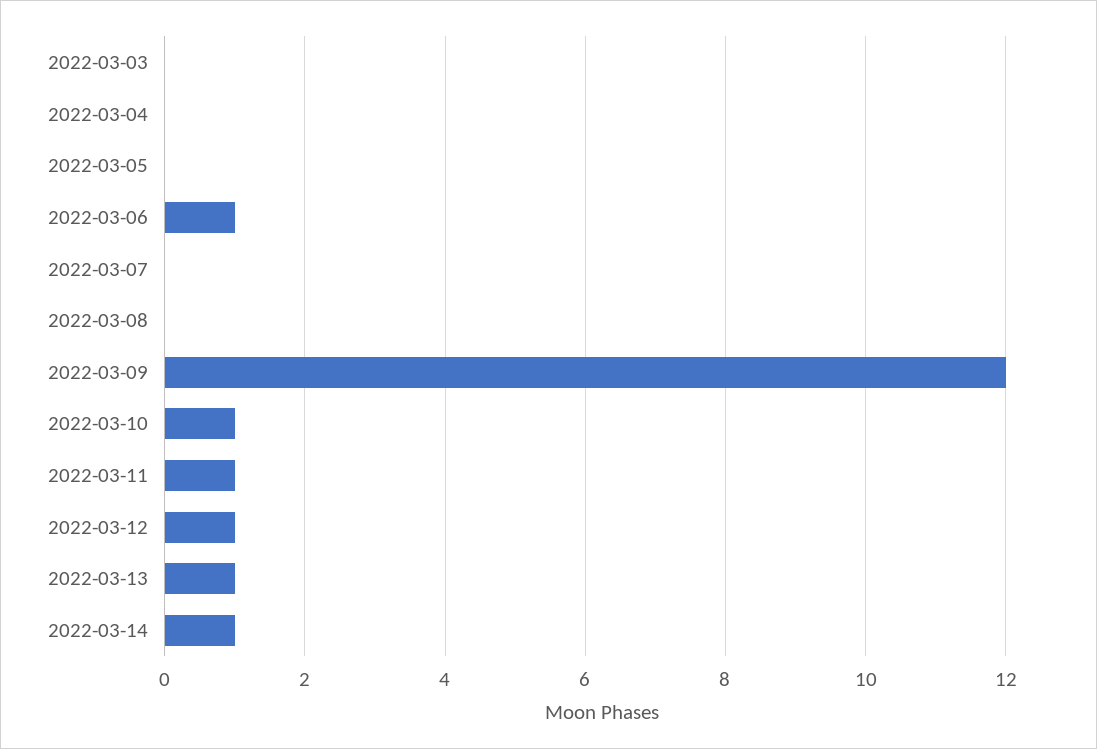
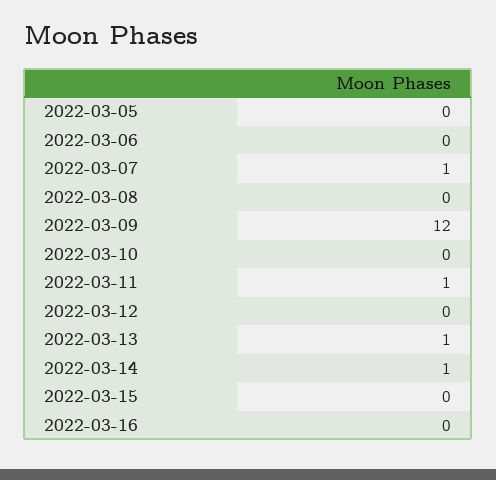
2022-03-03: 0 -> none
2022-03-04: 0 -> none
2022-03-06: 1 -> 0
2022-03-07: 0 -> 1
2022-03-10: 1 -> 0
2022-03-12: 1 -> 0
2022-03-15: none -> 0
2022-03-16: none -> 0

